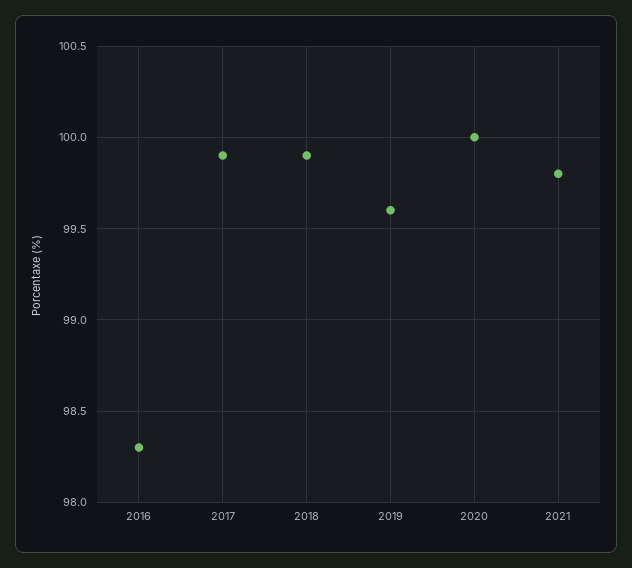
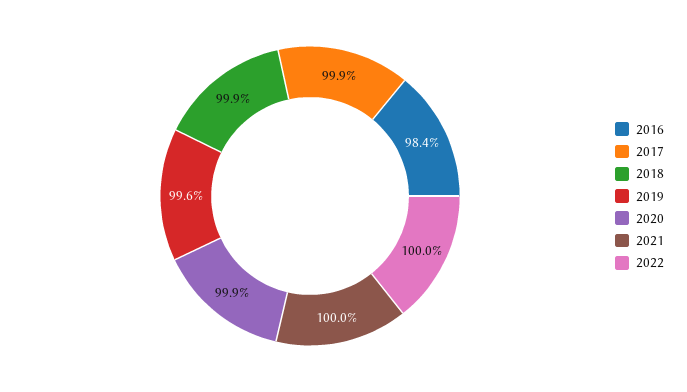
2016: 98.3 -> 98.4
2020: 100 -> 99.9
2021: 99.8 -> 100
2022: none -> 100

